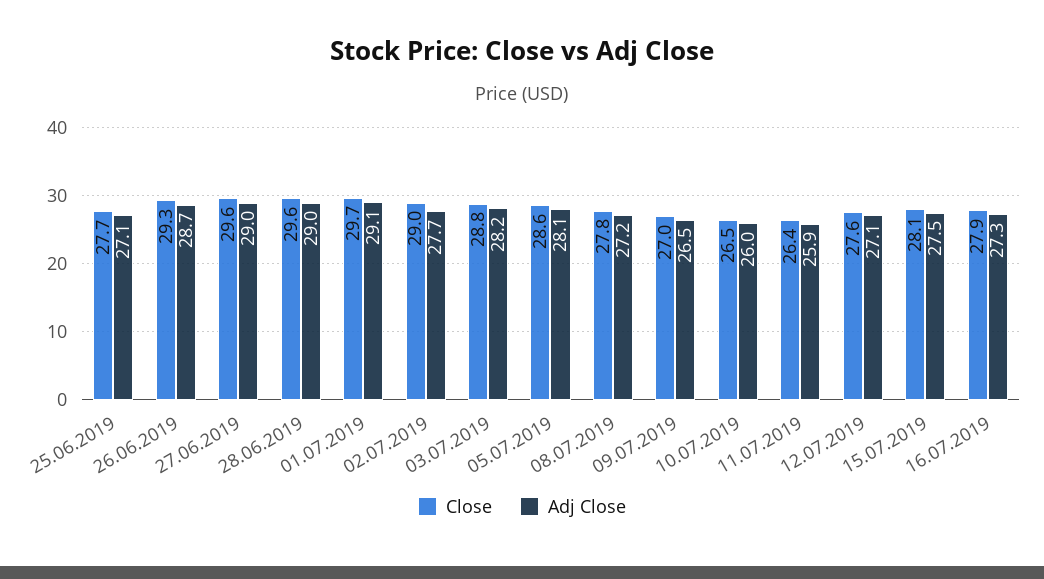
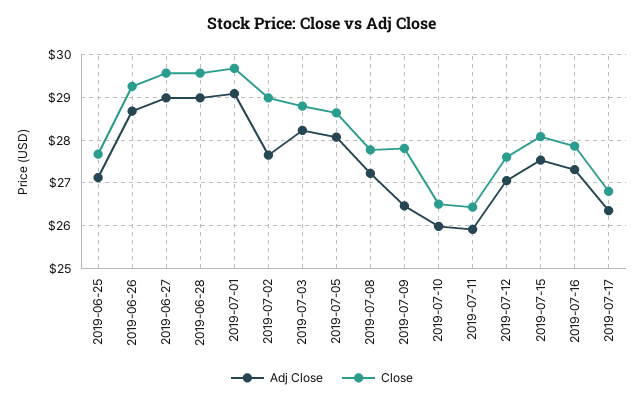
Close, 09.07.2019: 27 -> 27.8
Adj Close, 2019-07-17: none -> 26.4
Close, 2019-07-17: none -> 26.8

